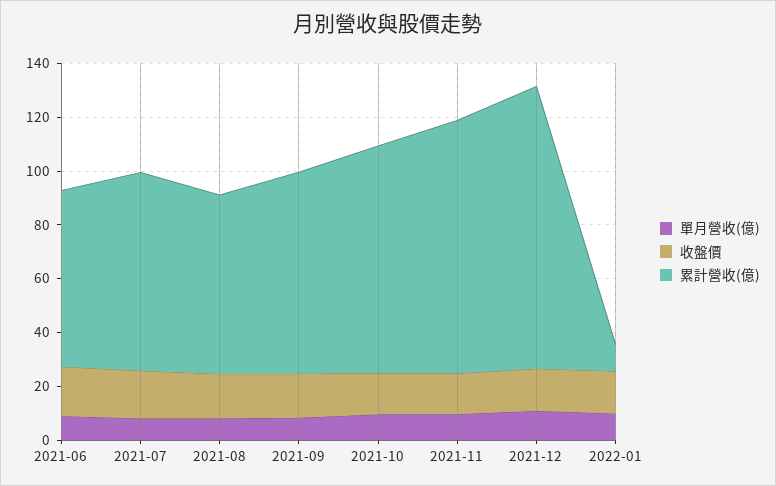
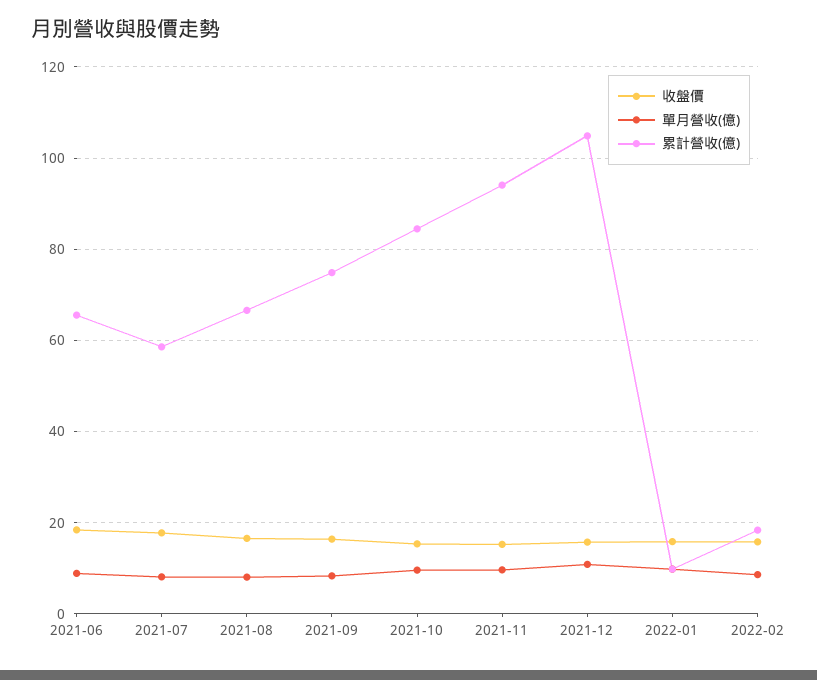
累計營收(億), 2021-07: 75 -> 58
收盤價, 2022-02: none -> 16
單月營收(億), 2022-02: none -> 8
累計營收(億), 2022-02: none -> 18

